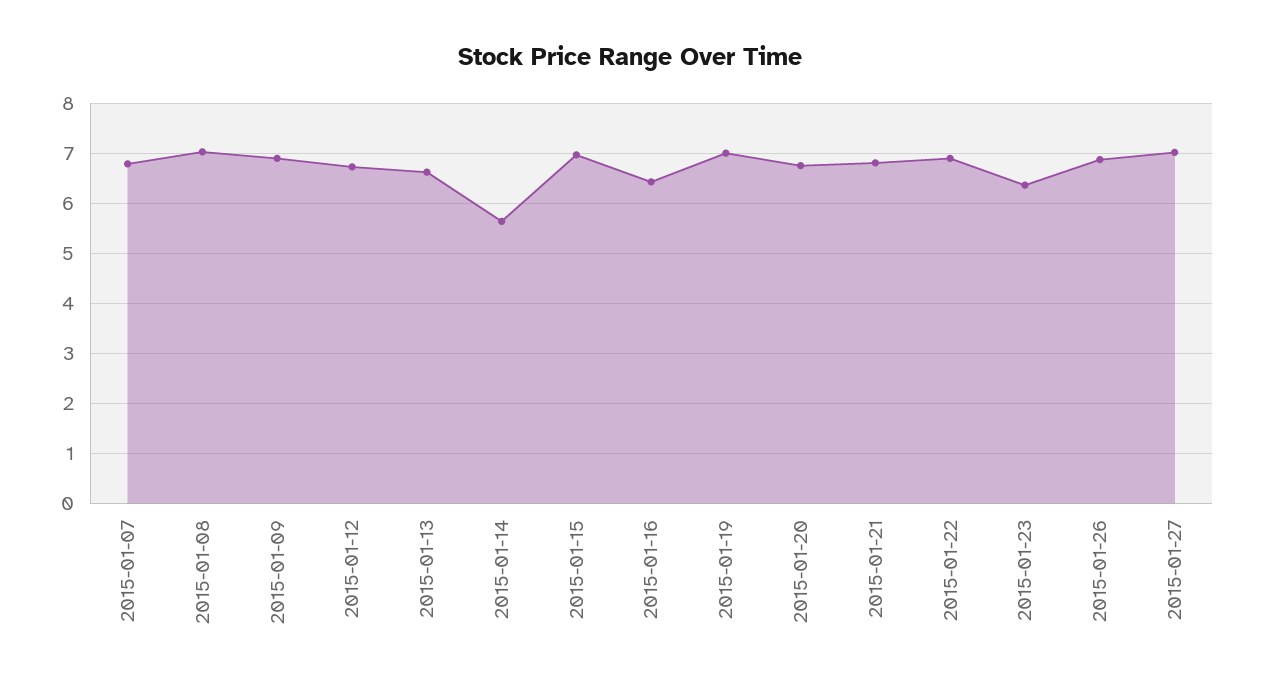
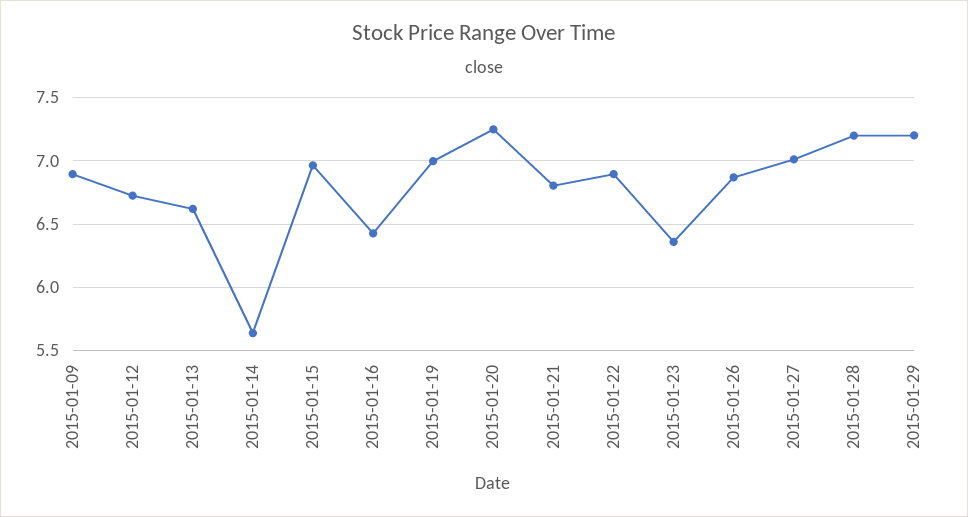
2015-01-07: 6.8 -> none
2015-01-08: 7 -> none
2015-01-20: 6.8 -> 7.25
2015-01-28: none -> 7.2
2015-01-29: none -> 7.2

